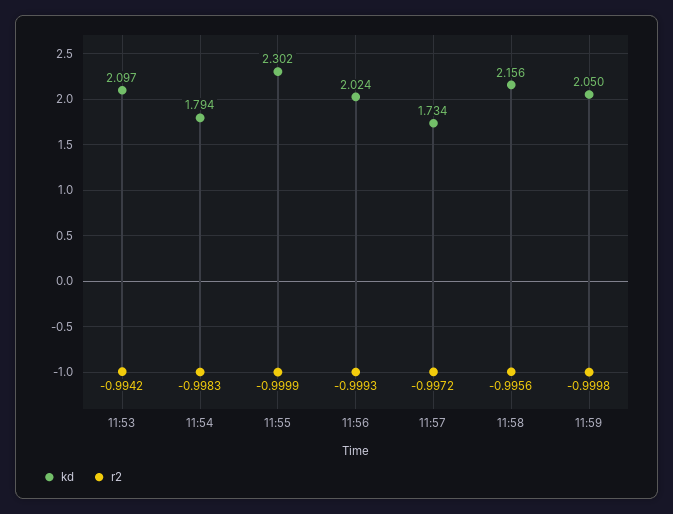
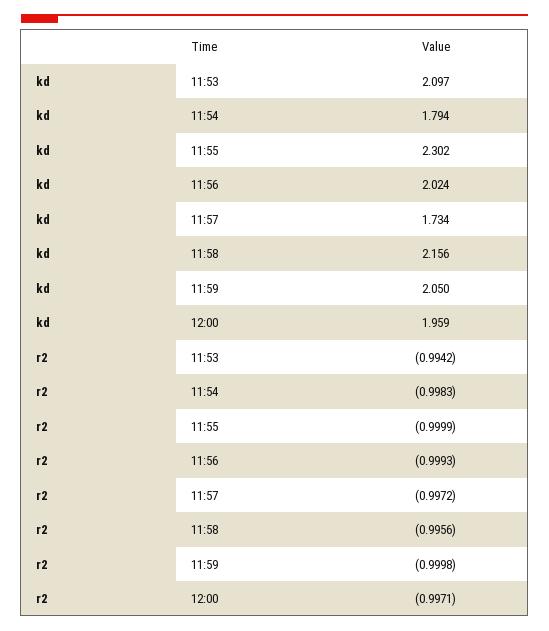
kd, 12:00: none -> 1.959
r2, 12:00: none -> -0.9971

